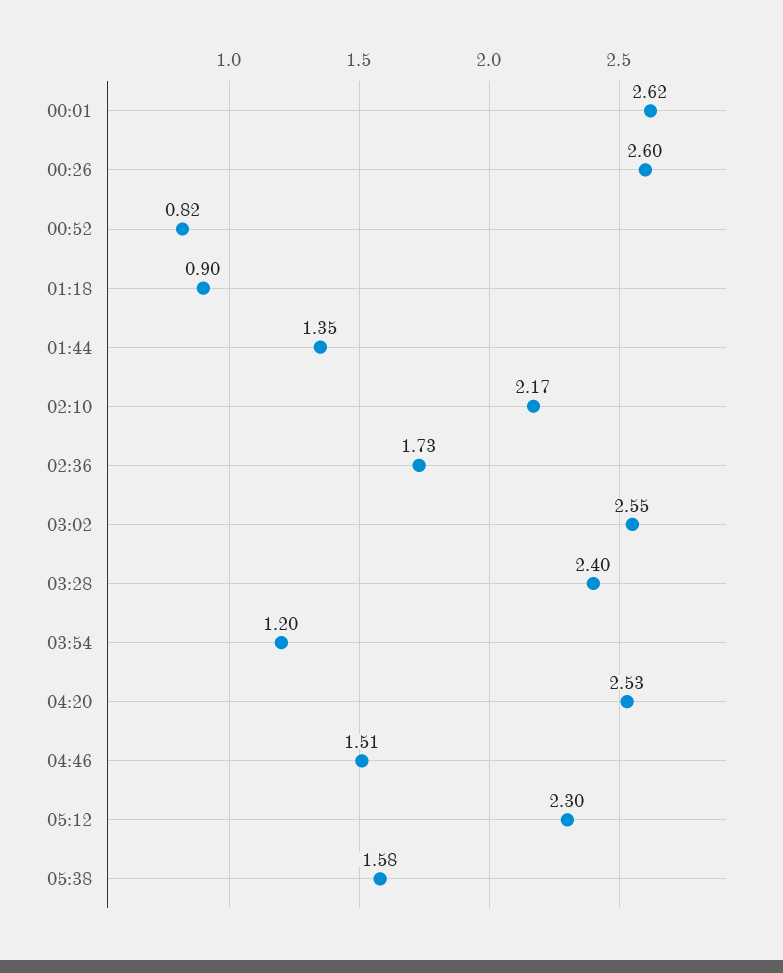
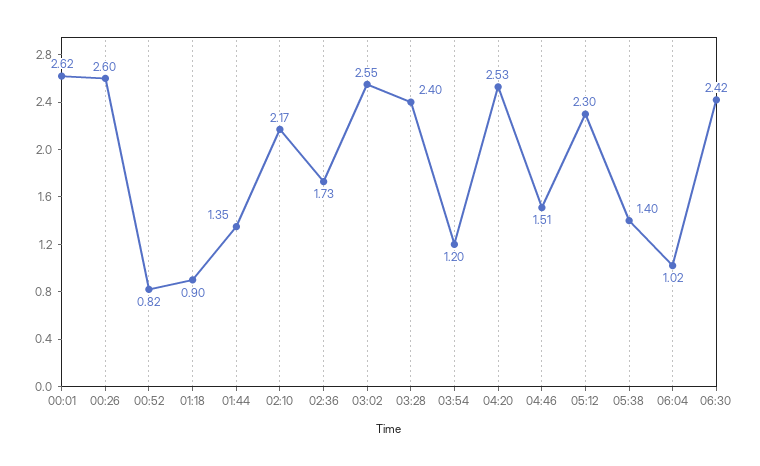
05:38: 1.58 -> 1.4
06:04: none -> 1.02
06:30: none -> 2.42

